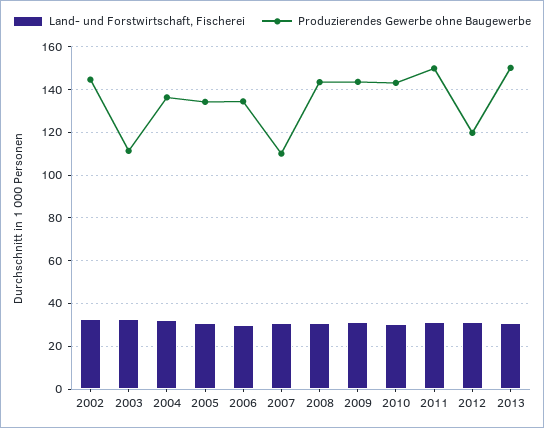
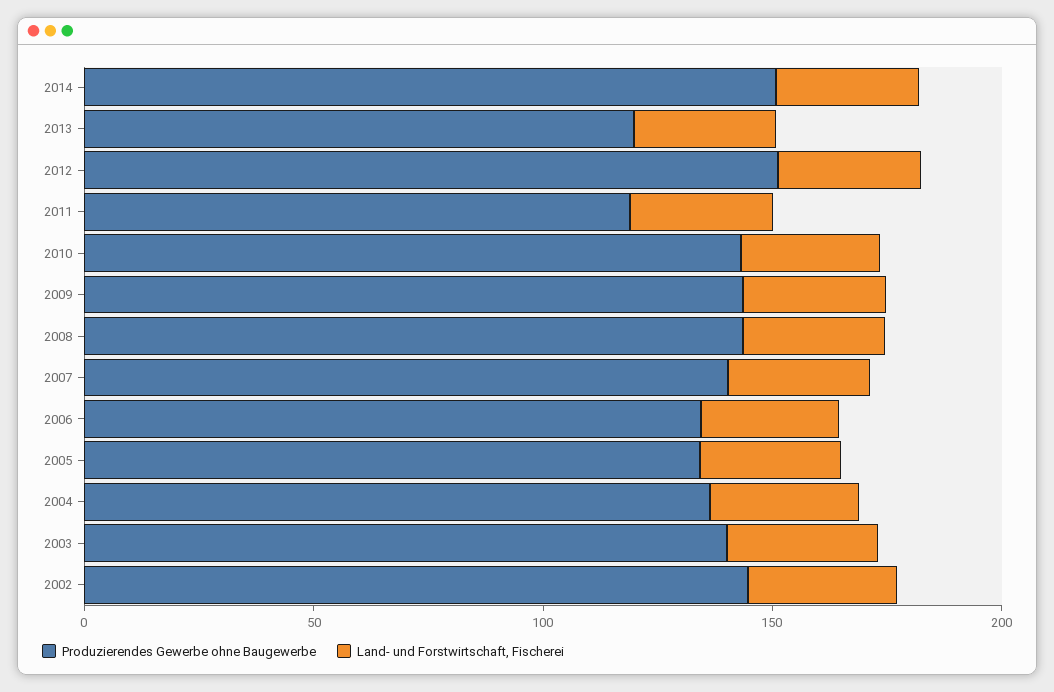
Produzierendes Gewerbe ohne Baugewerbe, 2003: 110 -> 140
Produzierendes Gewerbe ohne Baugewerbe, 2007: 110 -> 140
Produzierendes Gewerbe ohne Baugewerbe, 2011: 150 -> 120
Produzierendes Gewerbe ohne Baugewerbe, 2012: 120 -> 150
Produzierendes Gewerbe ohne Baugewerbe, 2013: 150 -> 120
Produzierendes Gewerbe ohne Baugewerbe, 2014: none -> 150
Land- und Forstwirtschaft, Fischerei, 2014: none -> 30

